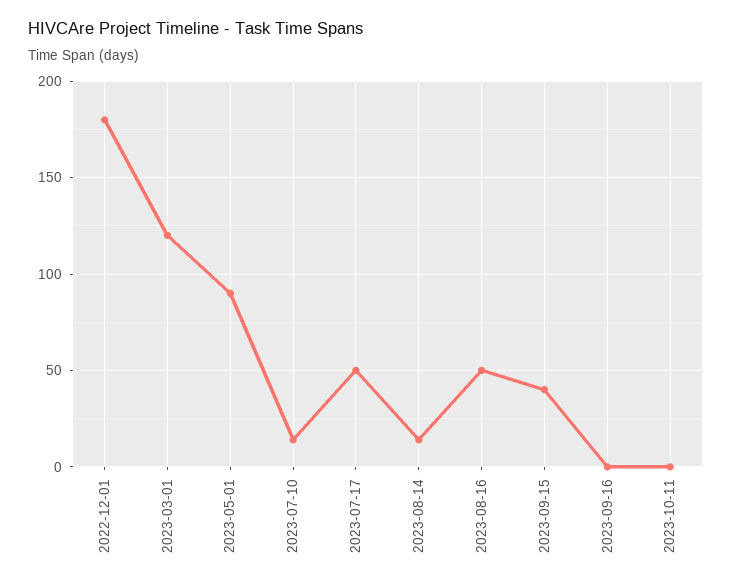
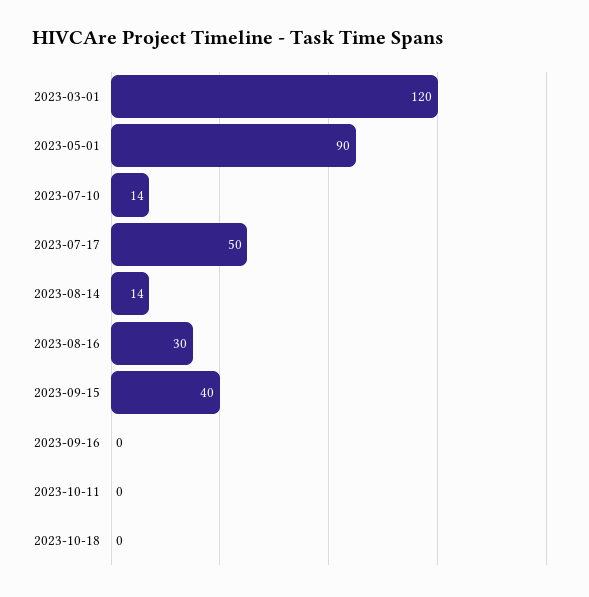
2022-12-01: 180 -> none
2023-08-16: 50 -> 30
2023-10-18: none -> 0

